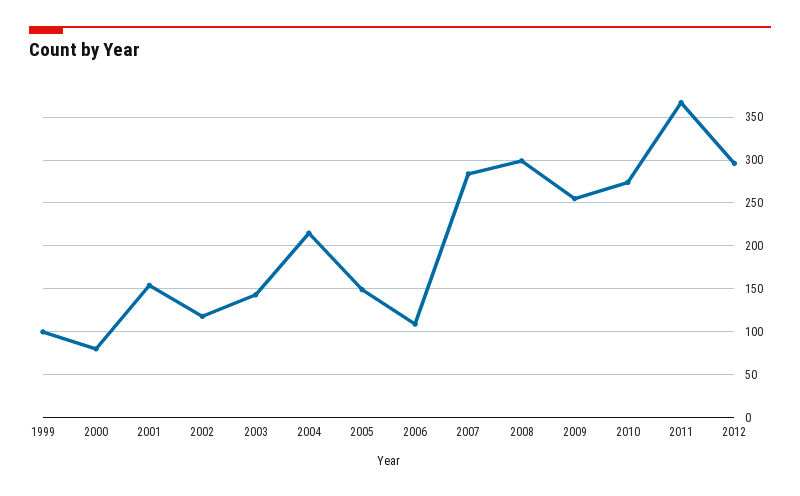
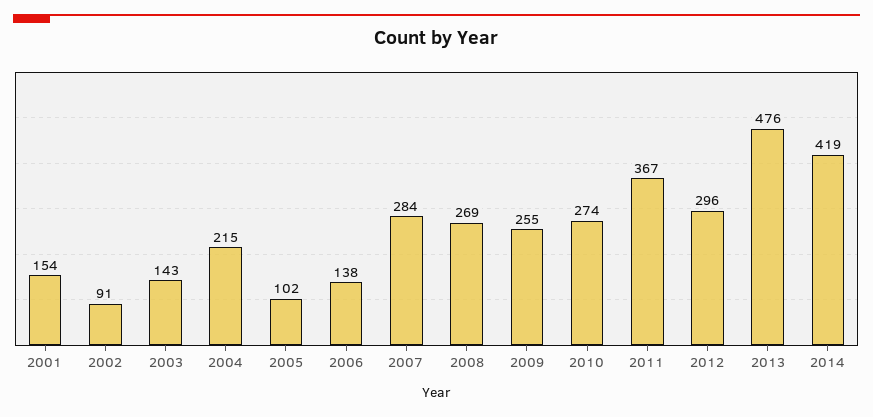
1999: 100 -> none
2000: 80 -> none
2002: 120 -> 91
2005: 150 -> 102
2006: 110 -> 138
2008: 300 -> 269
2013: none -> 476
2014: none -> 419

